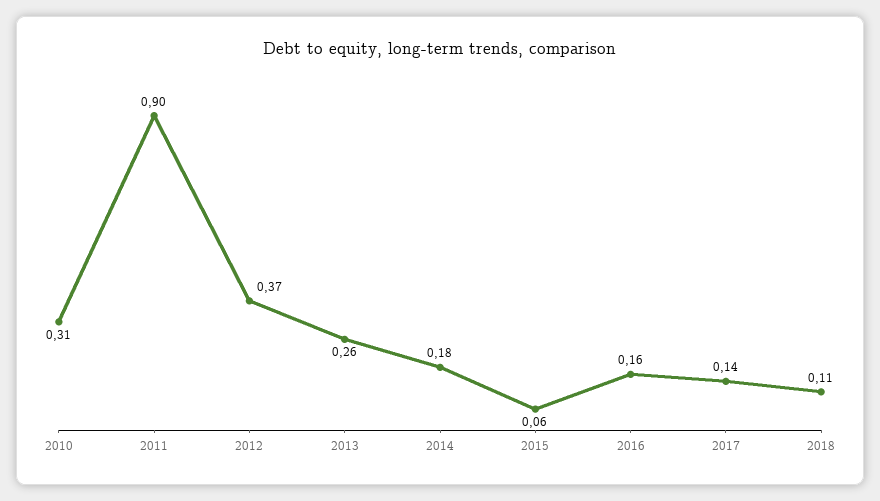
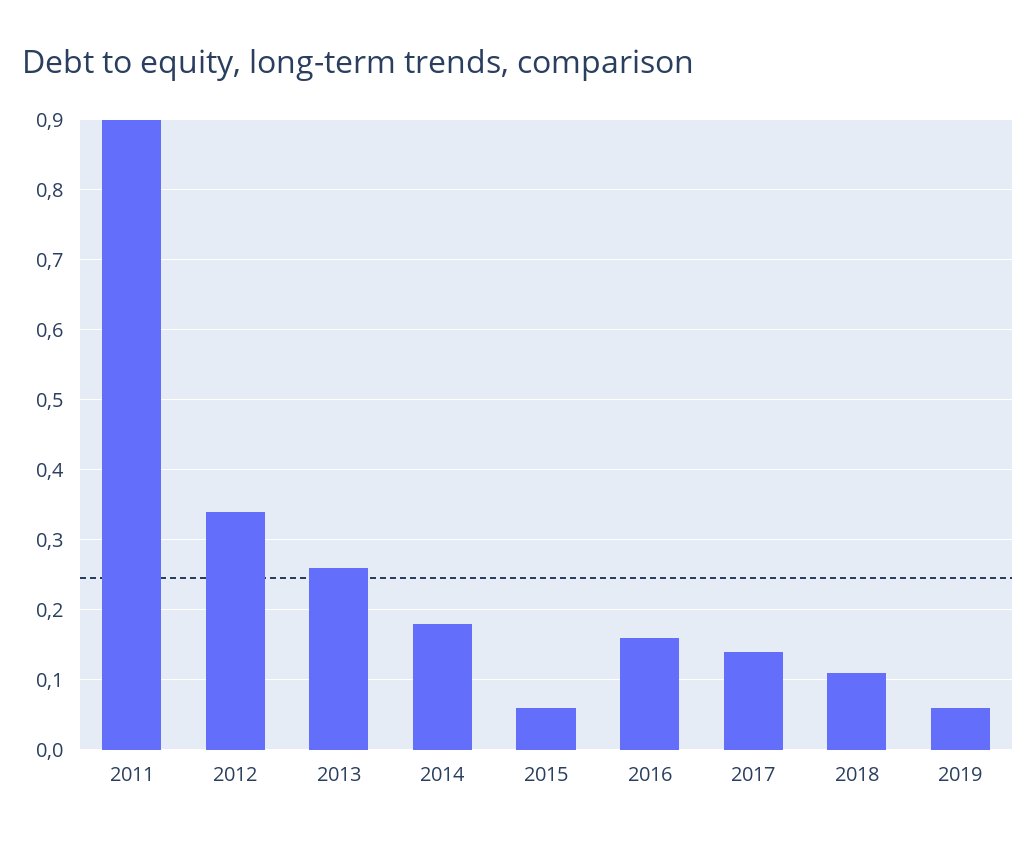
2010: 0.31 -> none
2012: 0.37 -> 0.34
2019: none -> 0.06

